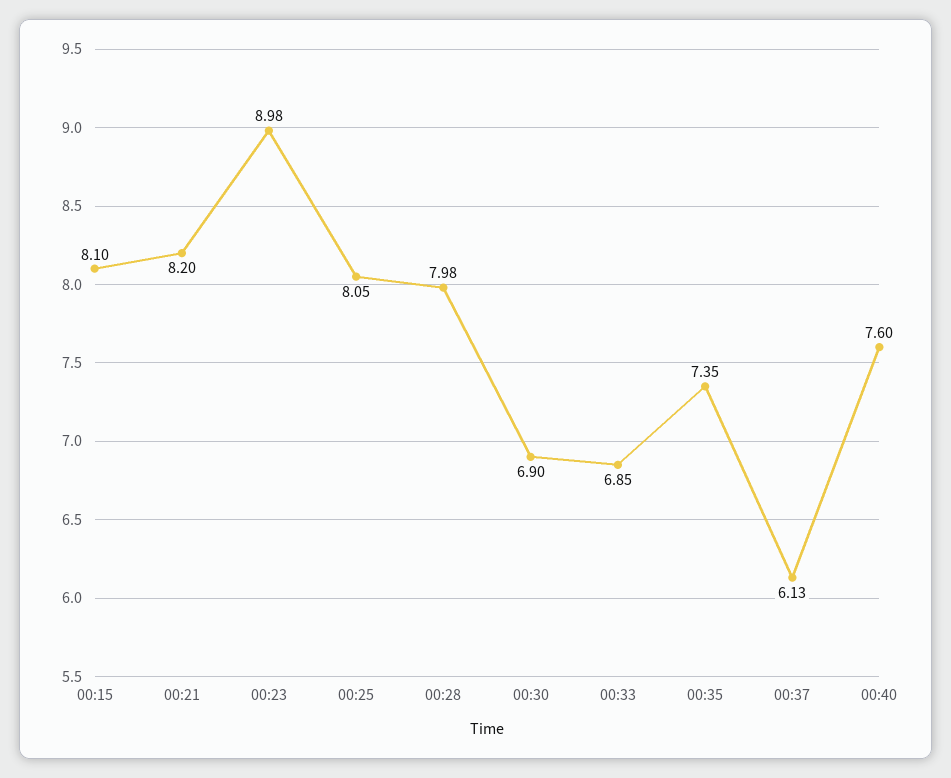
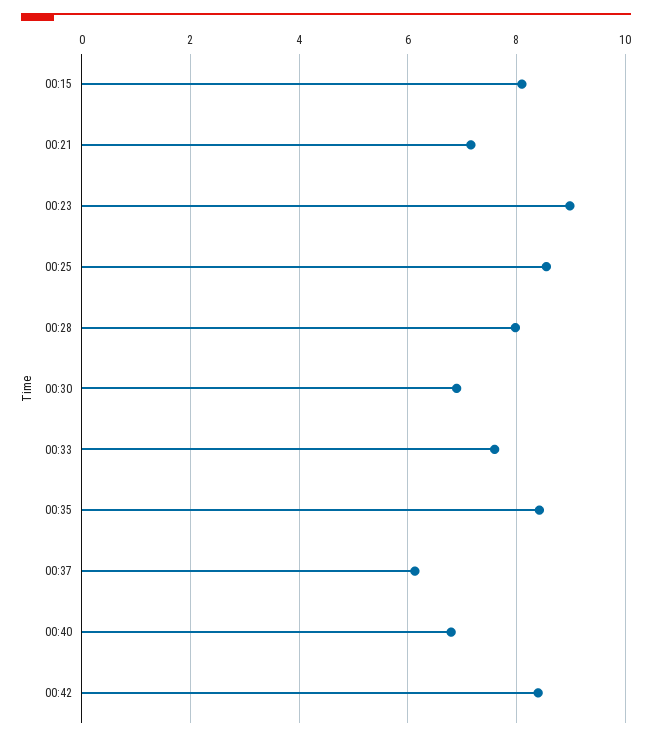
00:21: 8.2 -> 7.2
00:25: 8.05 -> 8.6
00:33: 6.85 -> 7.6
00:35: 7.35 -> 8.4
00:40: 7.6 -> 6.8
00:42: none -> 8.4

